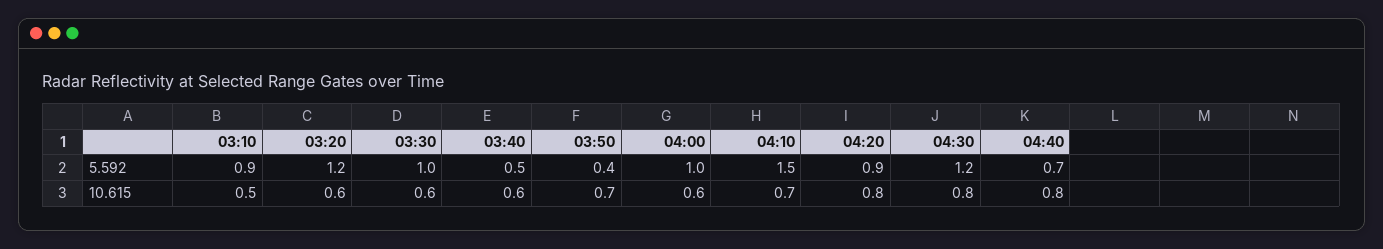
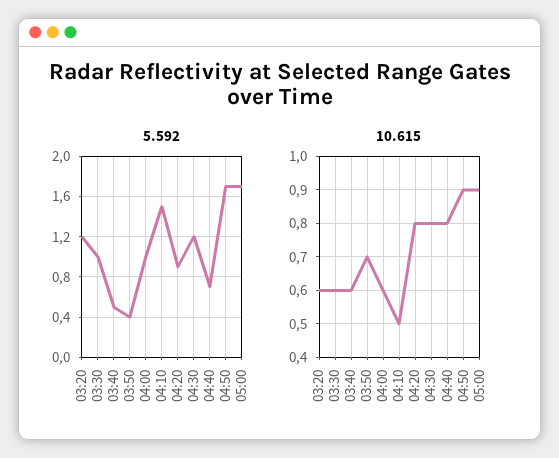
5.592, 03:10: 0.9 -> none
10.615, 03:10: 0.5 -> none
10.615, 04:10: 0.7 -> 0.5
5.592, 04:50: none -> 1.7
5.592, 05:00: none -> 1.7
10.615, 04:50: none -> 0.9
10.615, 05:00: none -> 0.9

